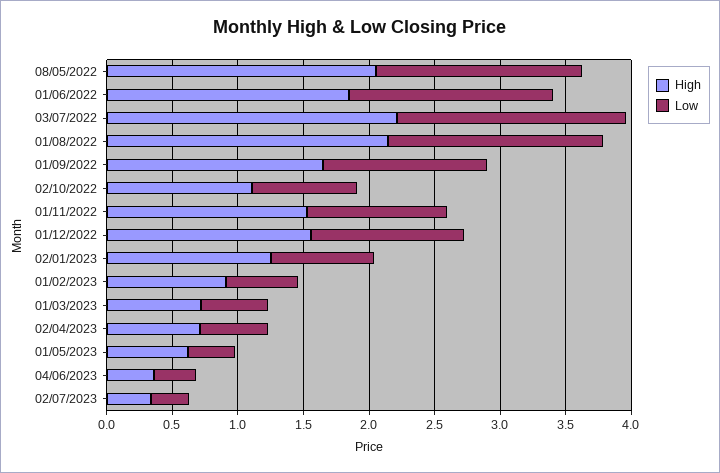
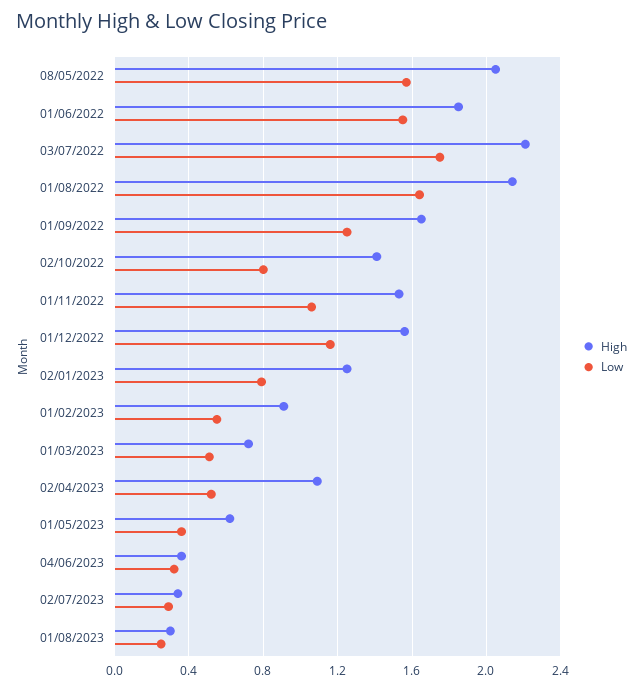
High, 02/10/2022: 1.1 -> 1.4
High, 02/04/2023: 0.7 -> 1.1
High, 01/08/2023: none -> 0.3
Low, 01/08/2023: none -> 0.25

